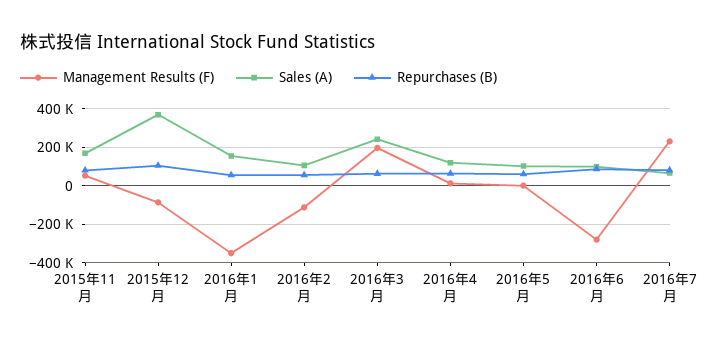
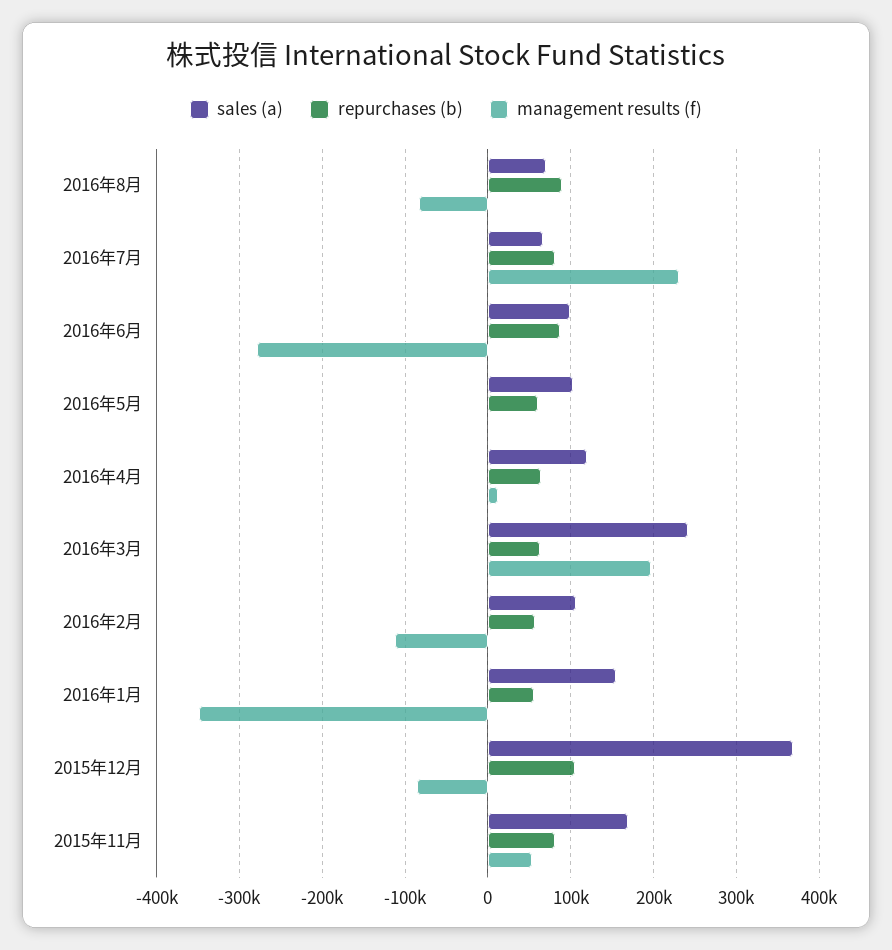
Sales (A), 2016年8月: none -> 70000
Repurchases (B), 2016年8月: none -> 90000
Management Results (F), 2016年8月: none -> -80000

